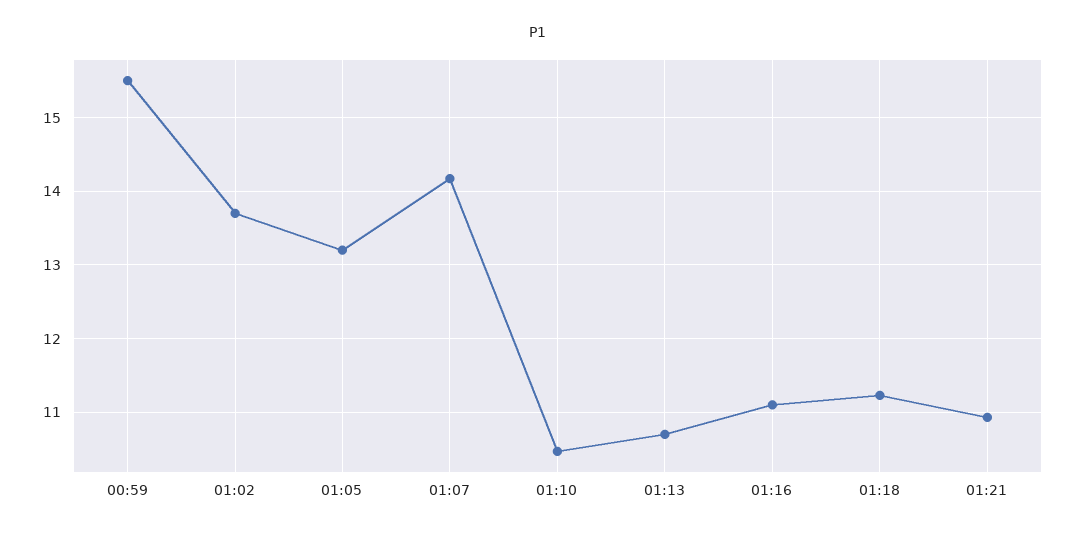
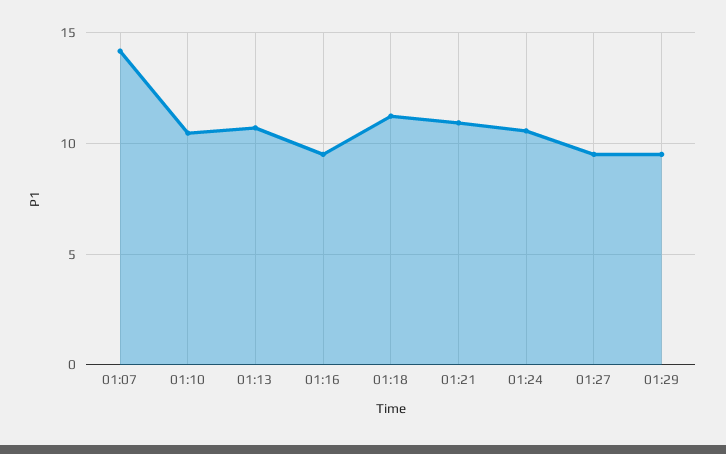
00:59: 15.5 -> none
01:02: 13.7 -> none
01:05: 13.2 -> none
01:16: 11.1 -> 9.5
01:24: none -> 10.5
01:27: none -> 9.5
01:29: none -> 9.5

